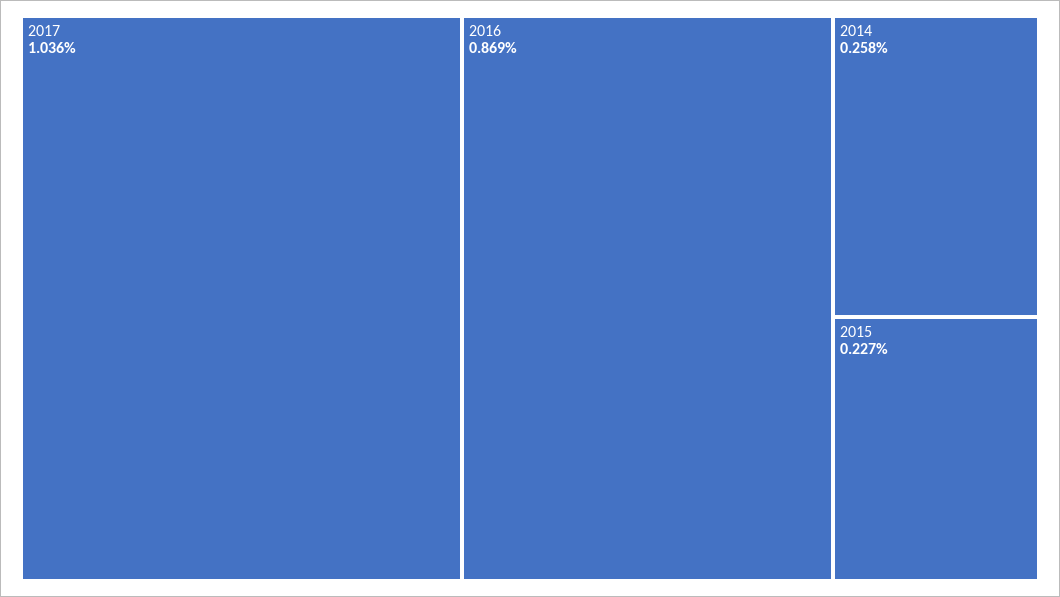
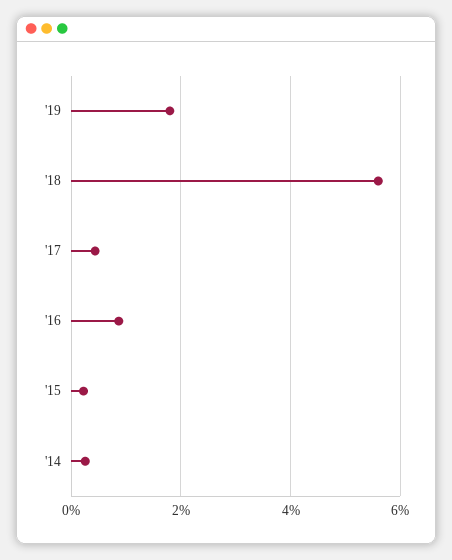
2017: 1.036 -> 0.4
'19: none -> 1.8
'18: none -> 5.6

